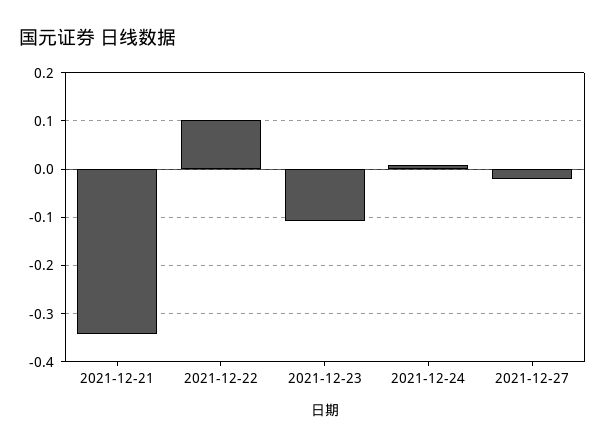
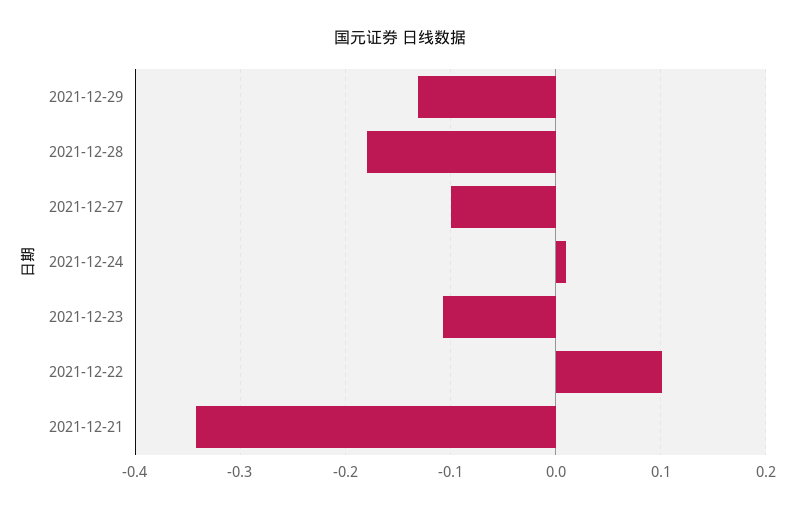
2021-12-27: -0.02 -> -0.1
2021-12-29: none -> -0.13
2021-12-28: none -> -0.18

